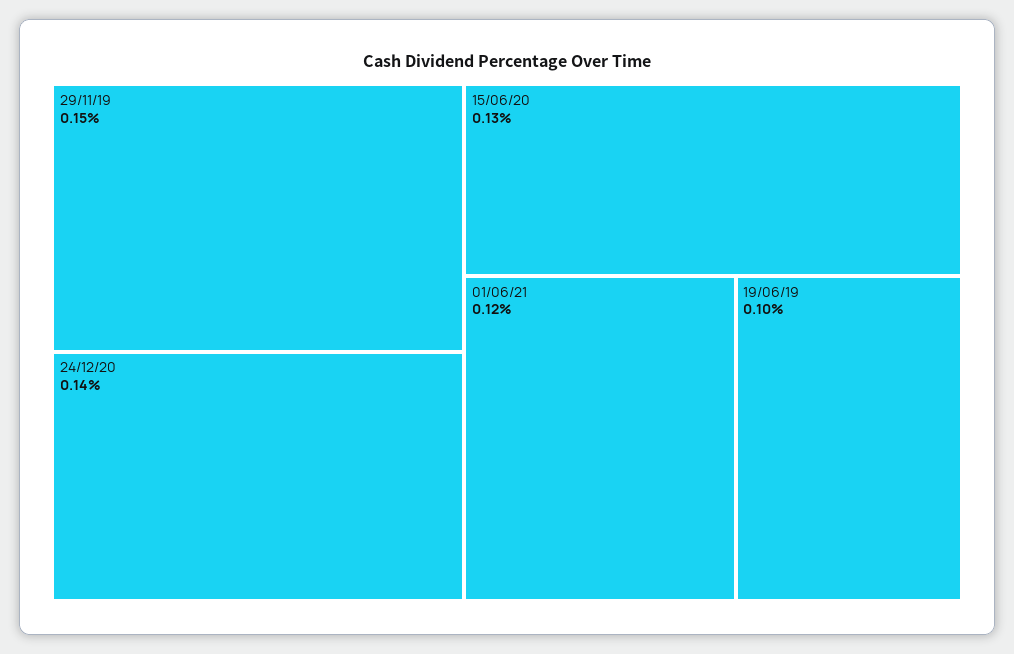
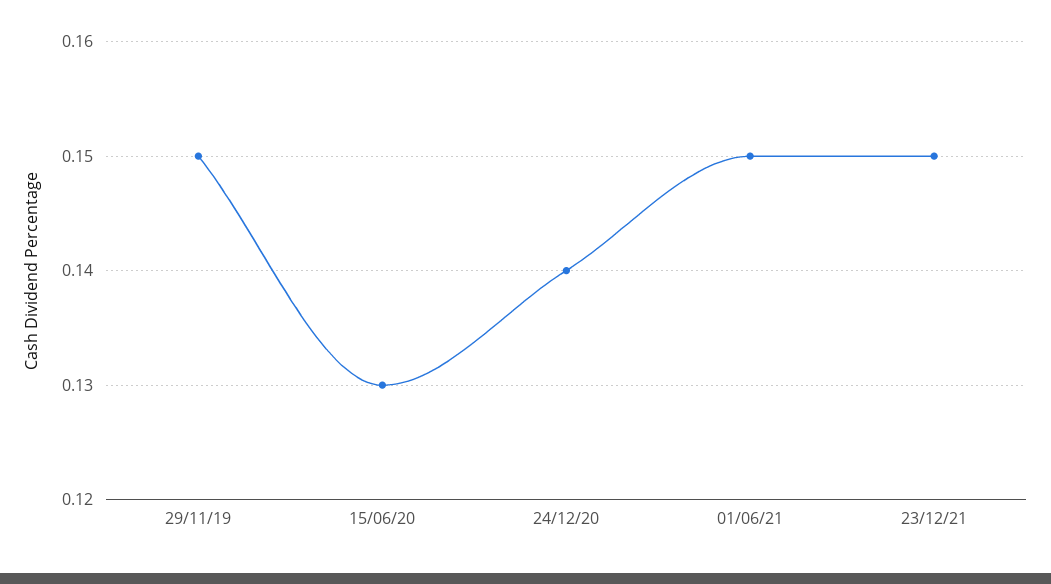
01/06/21: 0.12 -> 0.15
19/06/19: 0.1 -> none
23/12/21: none -> 0.15

